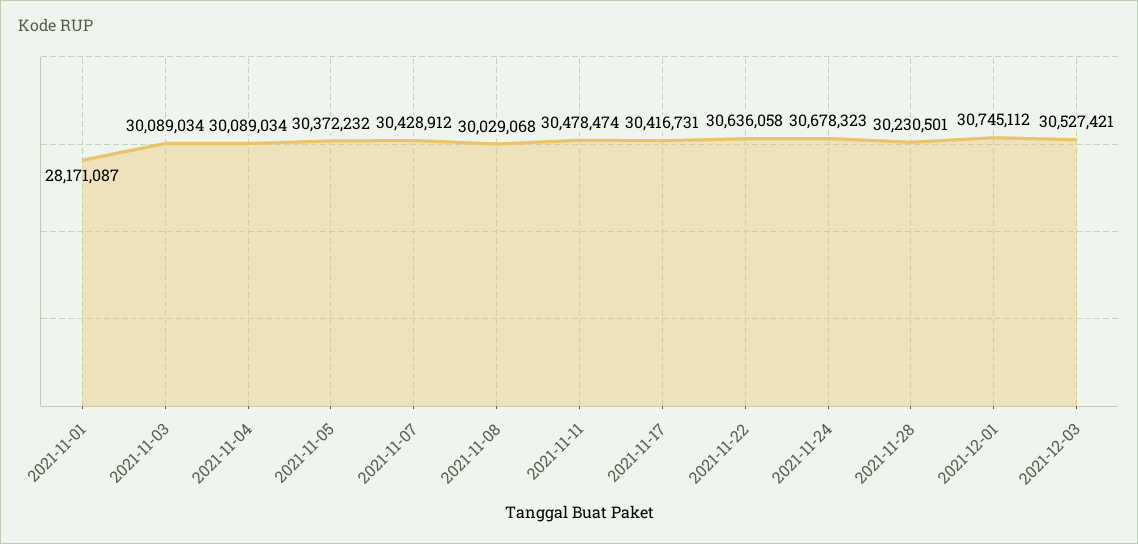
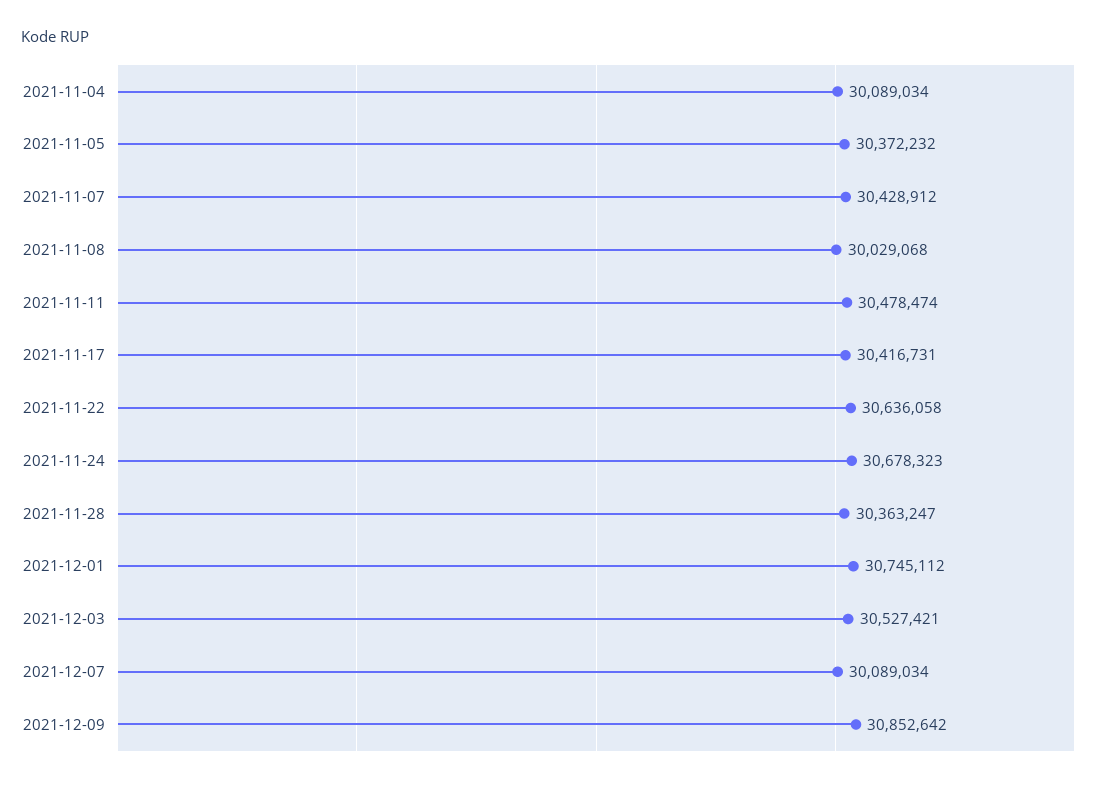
2021-11-01: 28171087 -> none
2021-11-03: 30089034 -> none
2021-11-28: 30230501 -> 30363247
2021-12-07: none -> 30089034
2021-12-09: none -> 30852642

